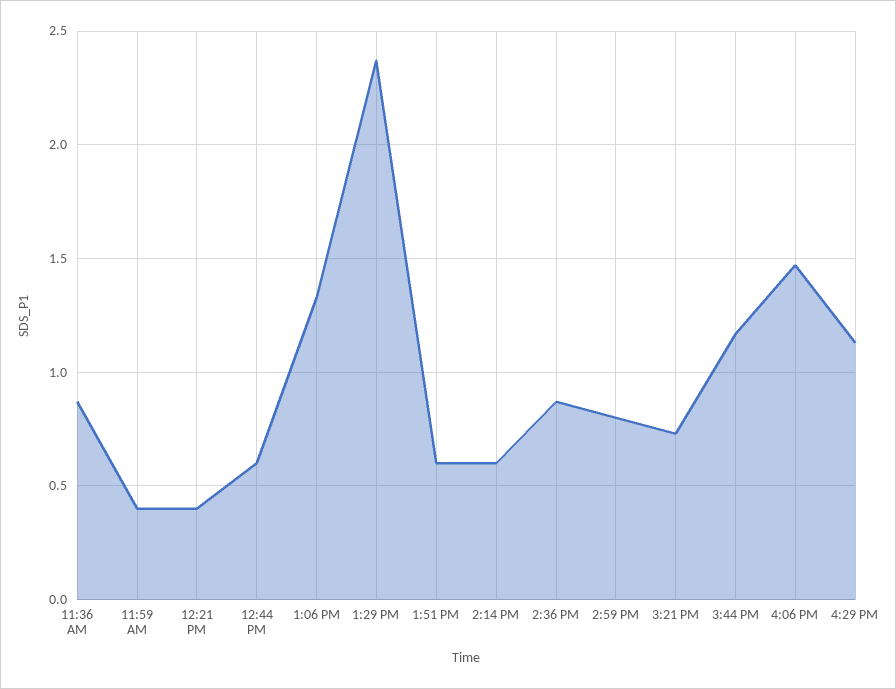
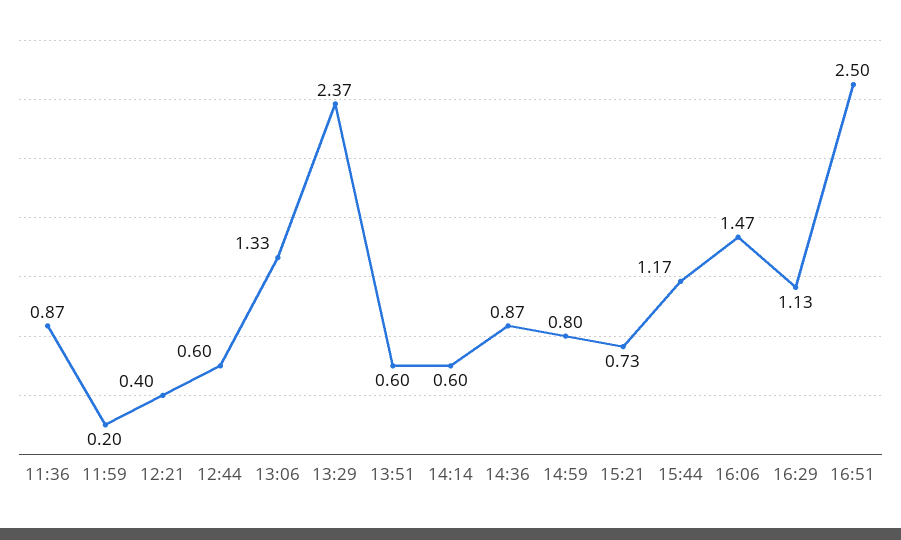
11:59 AM: 0.4 -> 0.2
16:51: none -> 2.5

